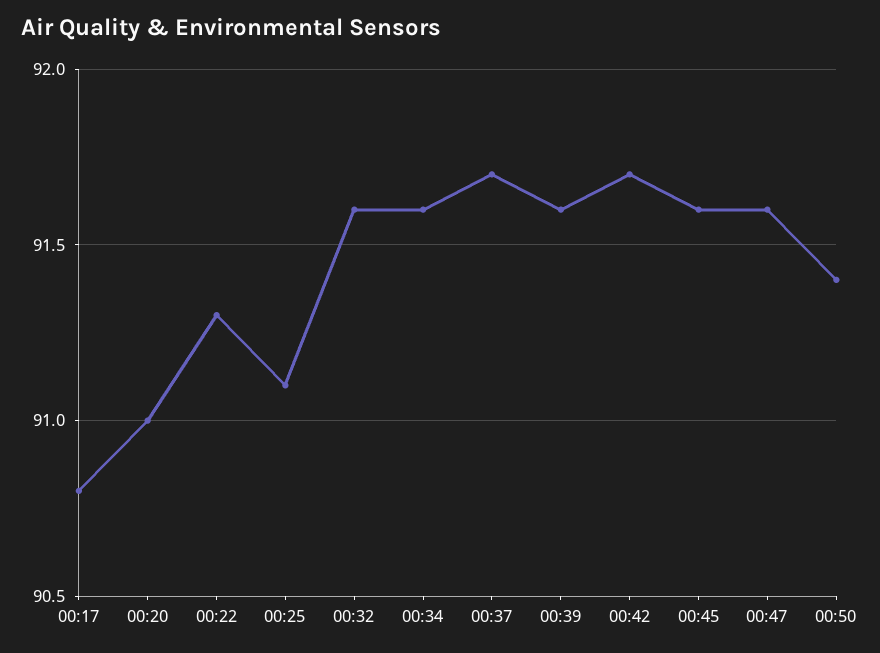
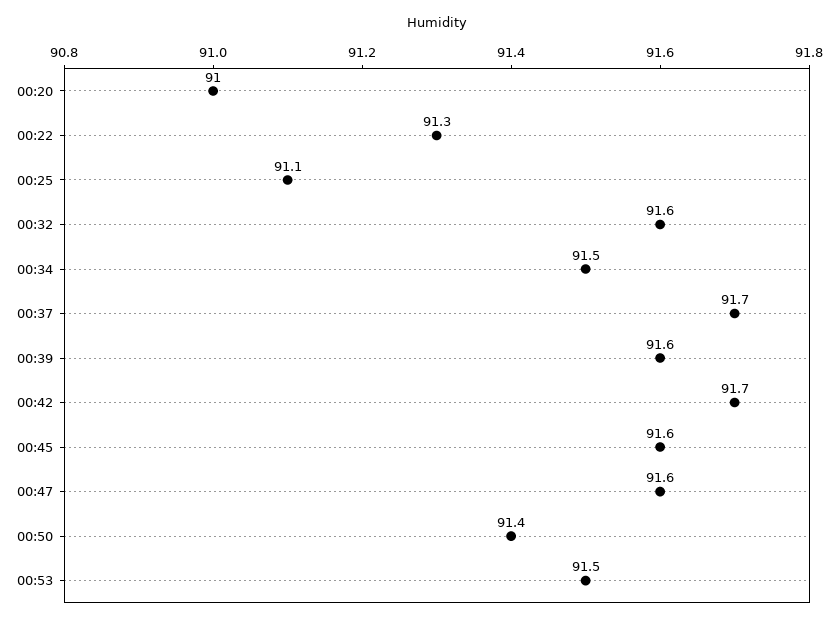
00:17: 90.8 -> none
00:34: 91.6 -> 91.5
00:53: none -> 91.5

